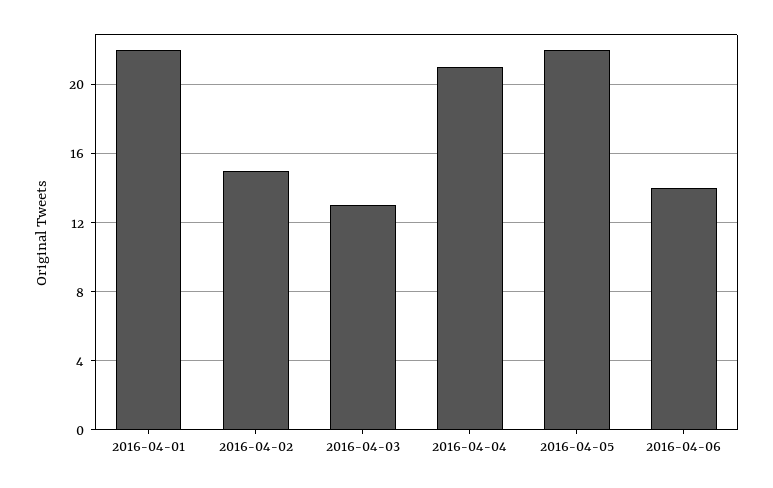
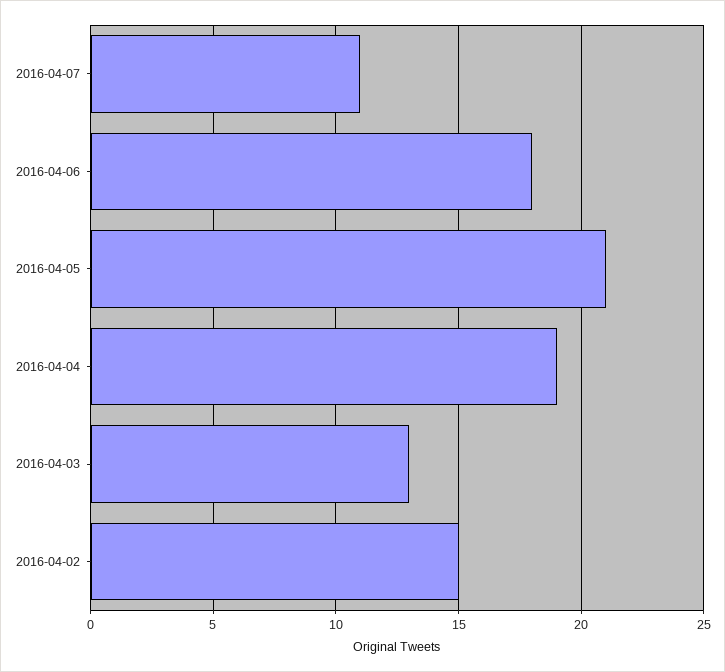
2016-04-01: 22 -> none
2016-04-04: 21 -> 19
2016-04-05: 22 -> 21
2016-04-06: 14 -> 18
2016-04-07: none -> 11

